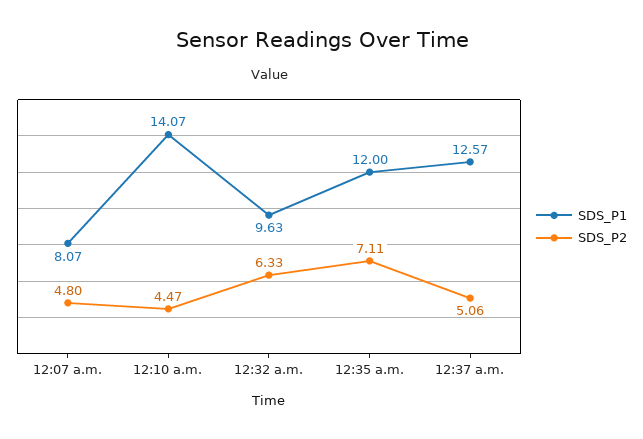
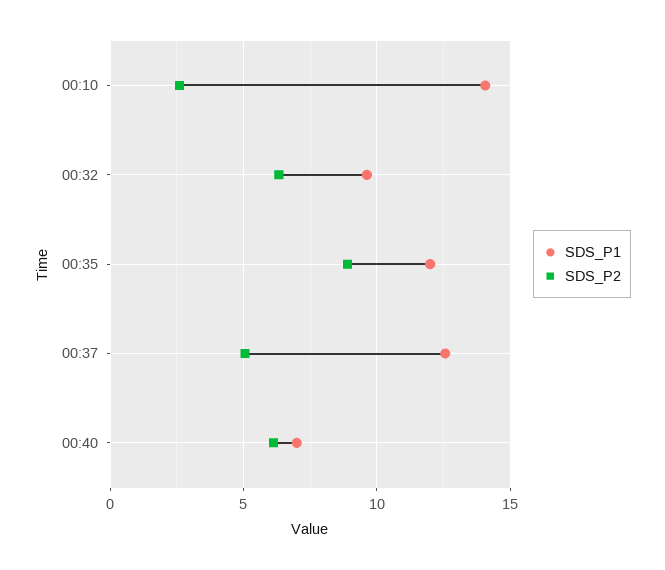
SDS_P1, 12:07 a.m.: 8.07 -> none
SDS_P2, 12:07 a.m.: 4.8 -> none
SDS_P2, 12:10 a.m.: 4.47 -> 2.5
SDS_P2, 12:35 a.m.: 7.11 -> 9
SDS_P1, 00:40: none -> 7
SDS_P2, 00:40: none -> 6

